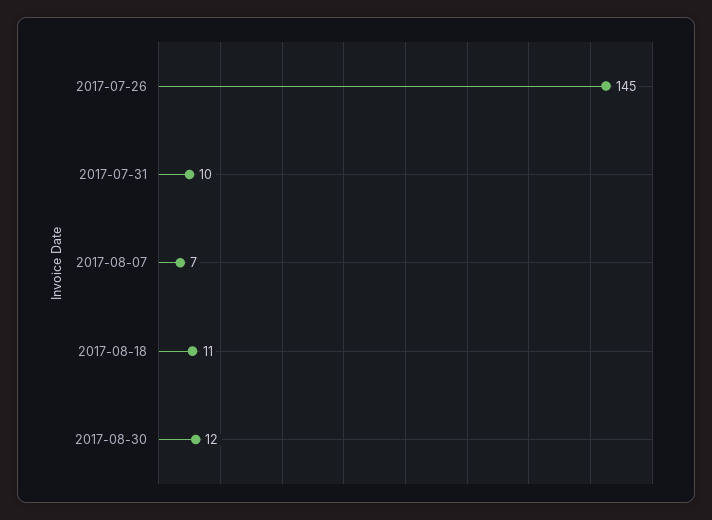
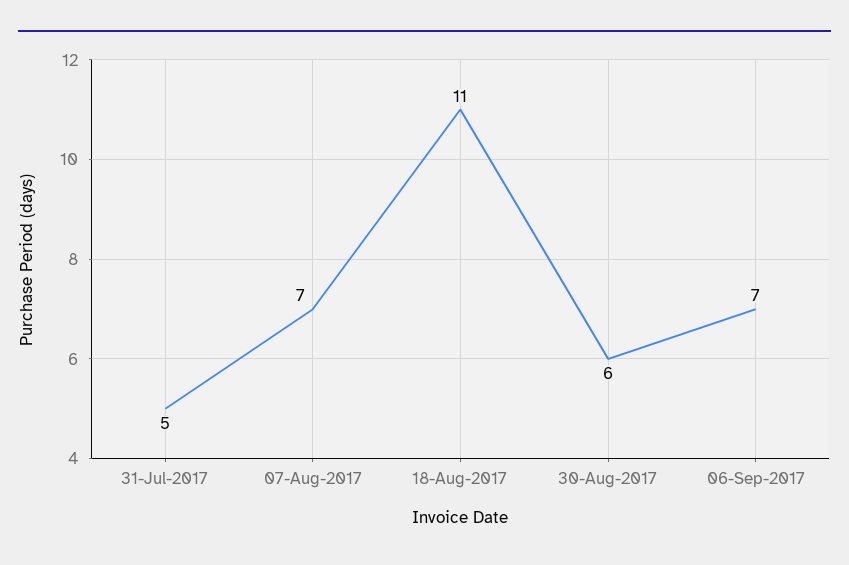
2017-07-26: 145 -> none
2017-07-31: 10 -> 5
2017-08-30: 12 -> 6
06-Sep-2017: none -> 7

